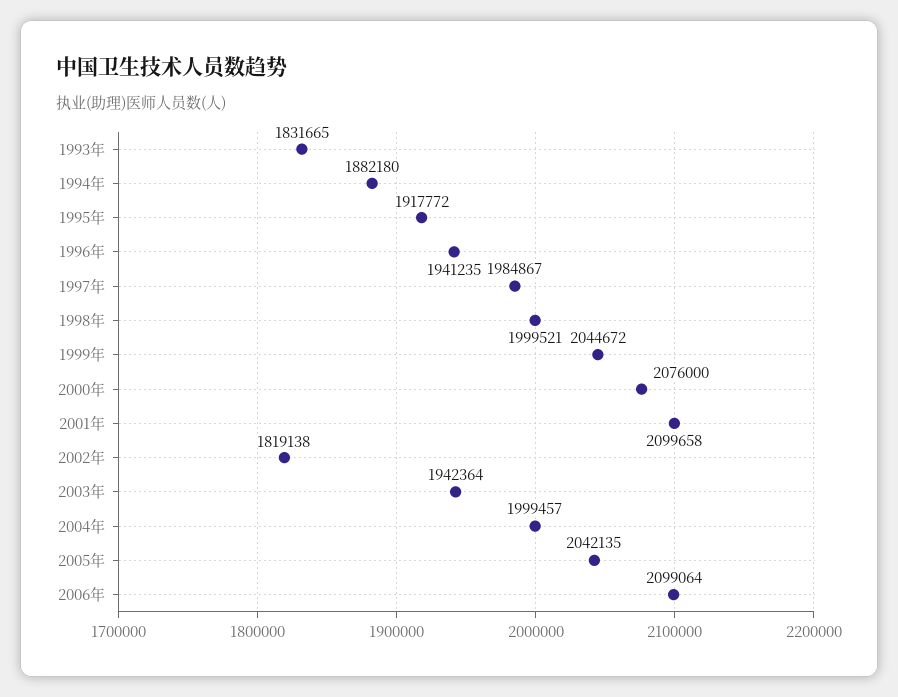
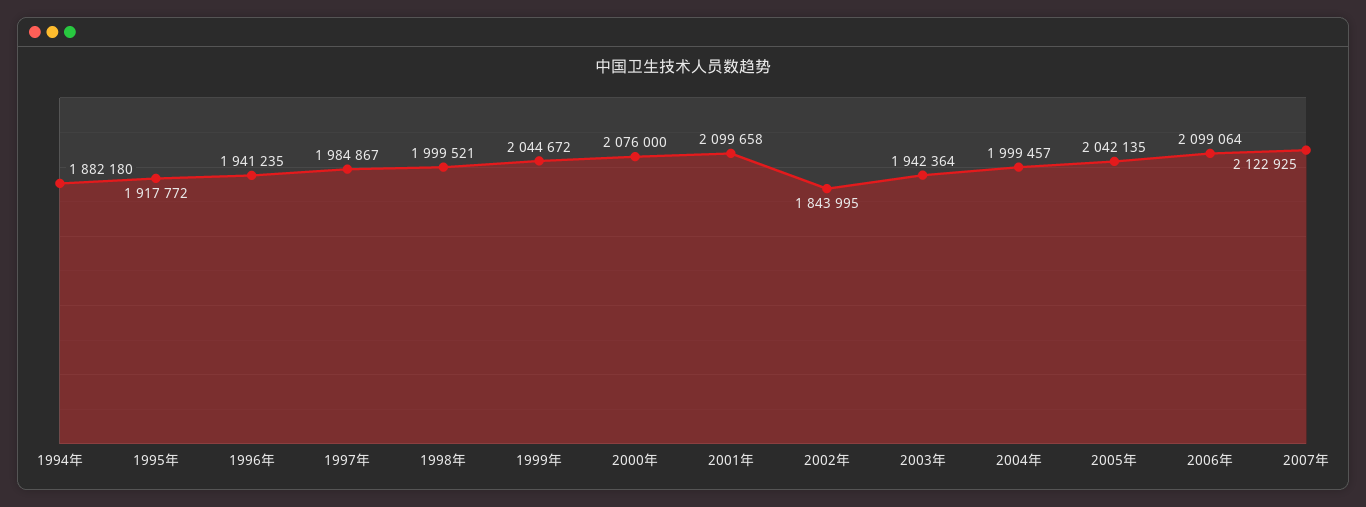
1993年: 1831665 -> none
2002年: 1819138 -> 1843995
2007年: none -> 2122925

